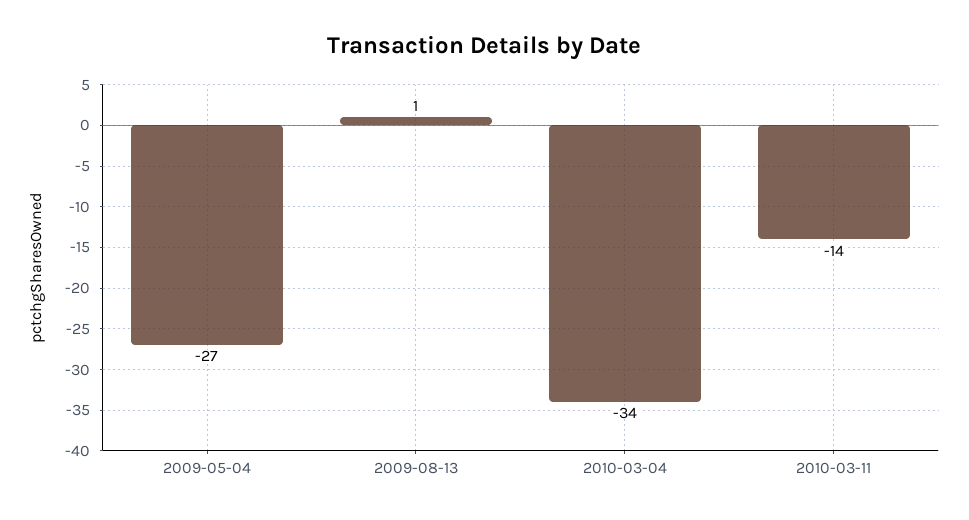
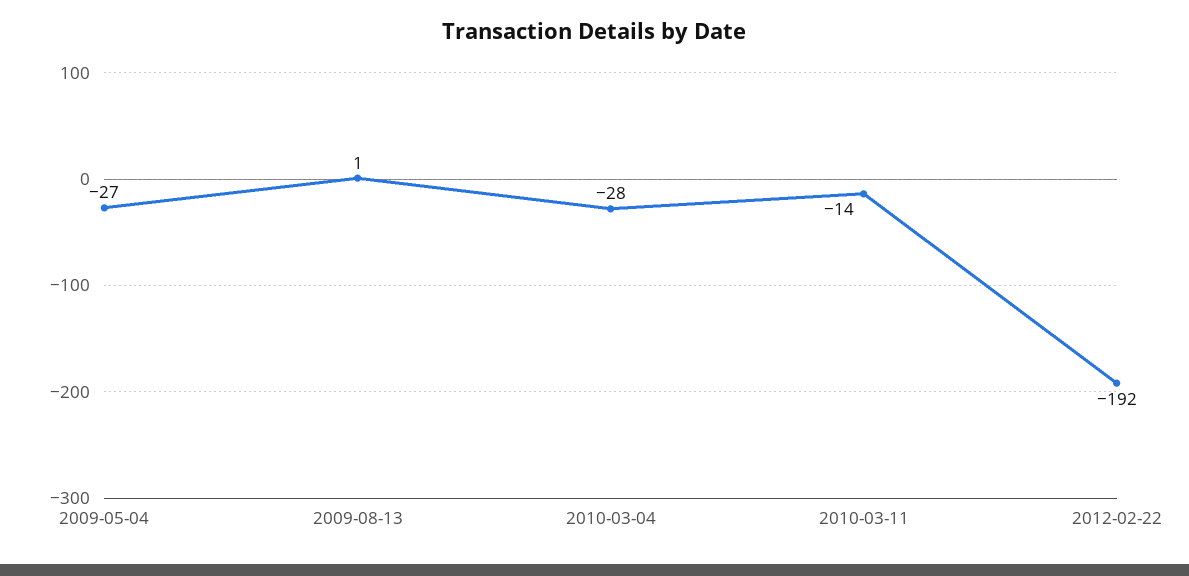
2010-03-04: -34 -> -28
2012-02-22: none -> -192

